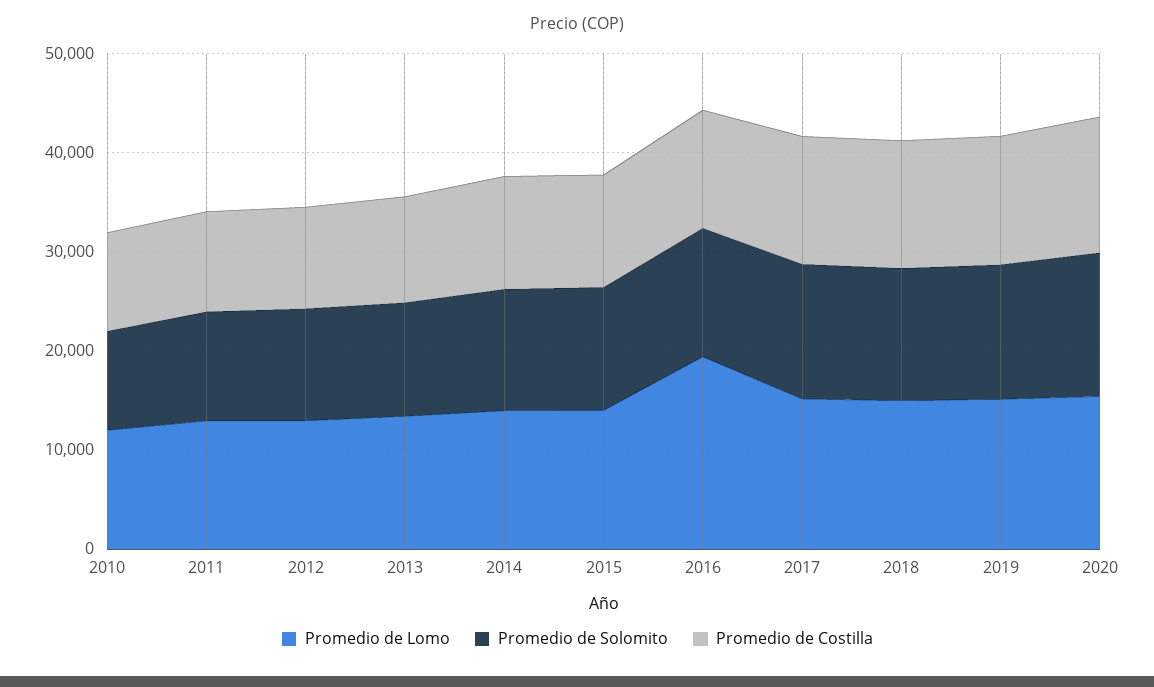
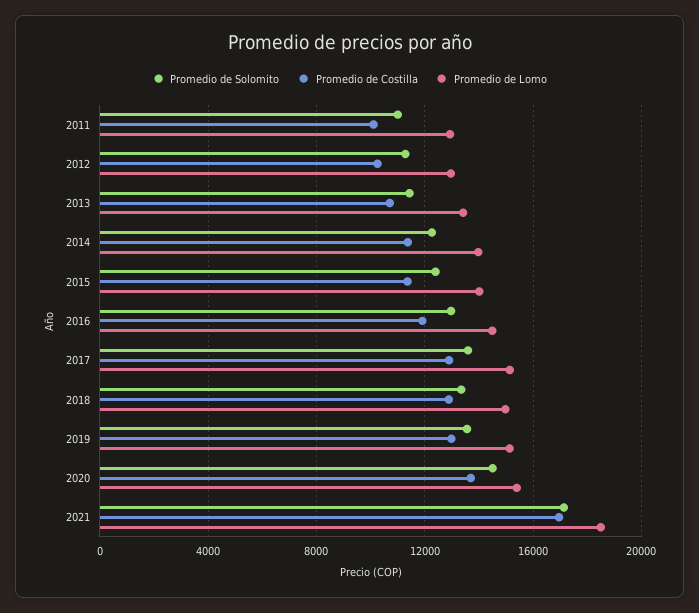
Promedio de Lomo, 2010: 12000 -> none
Promedio de Solomito, 2010: 10000 -> none
Promedio de Costilla, 2010: 10000 -> none
Promedio de Lomo, 2016: 20000 -> 14500
Promedio de Solomito, 2021: none -> 17000
Promedio de Costilla, 2021: none -> 17000
Promedio de Lomo, 2021: none -> 18500

